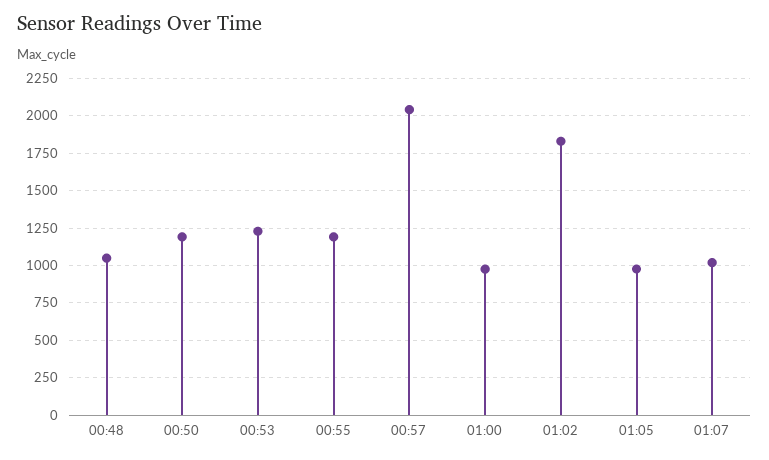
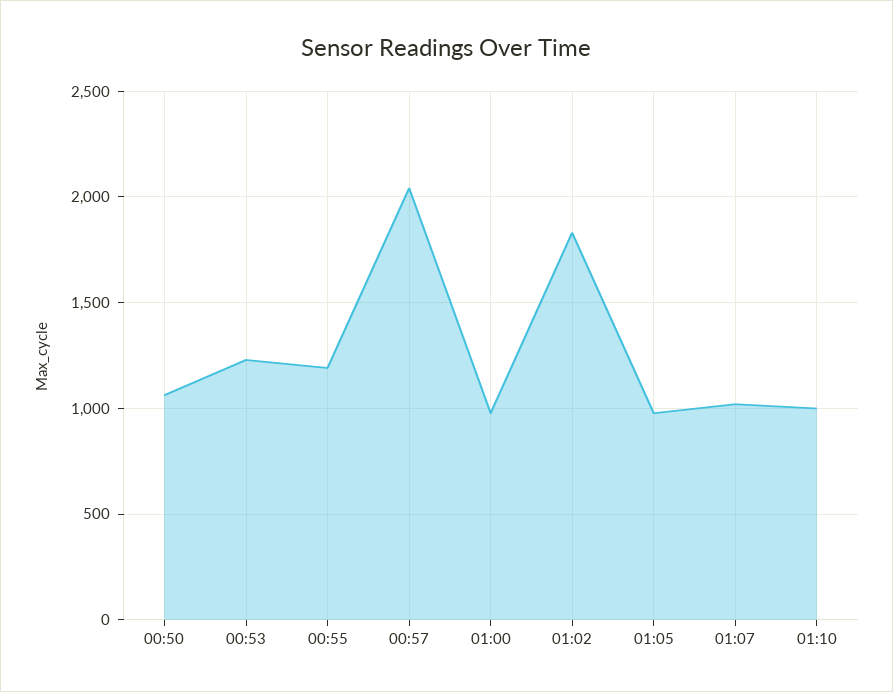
00:48: 1050 -> none
00:50: 1200 -> 1050
01:10: none -> 1000

